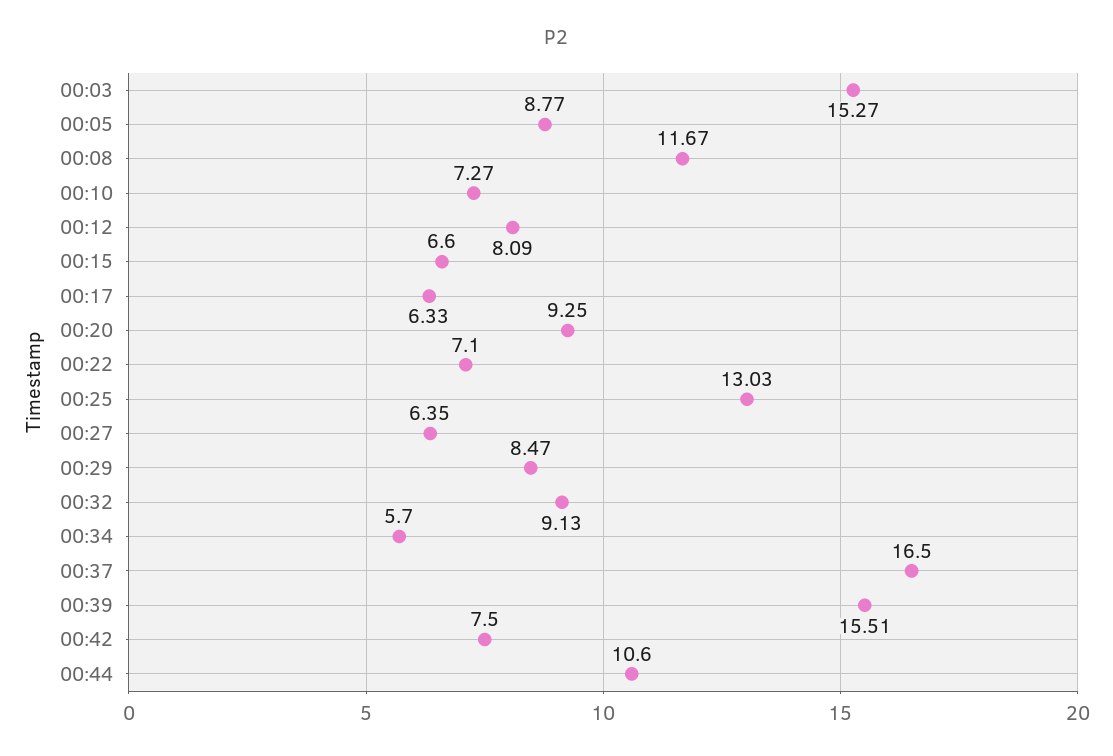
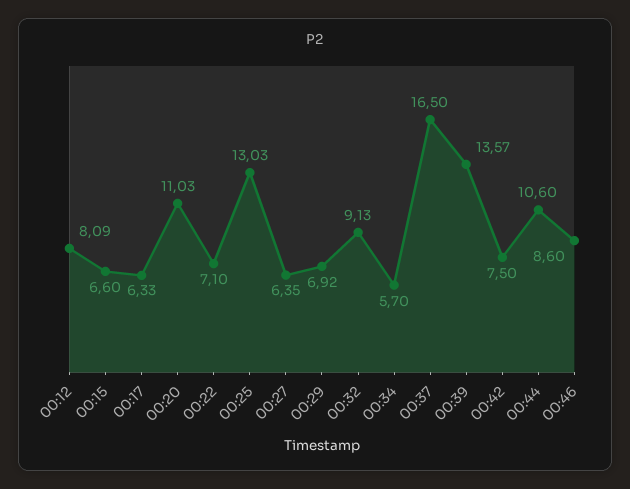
00:03: 15.27 -> none
00:05: 8.77 -> none
00:08: 11.67 -> none
00:10: 7.27 -> none
00:20: 9.25 -> 11.03
00:29: 8.47 -> 6.92
00:39: 15.51 -> 13.57
00:46: none -> 8.6

